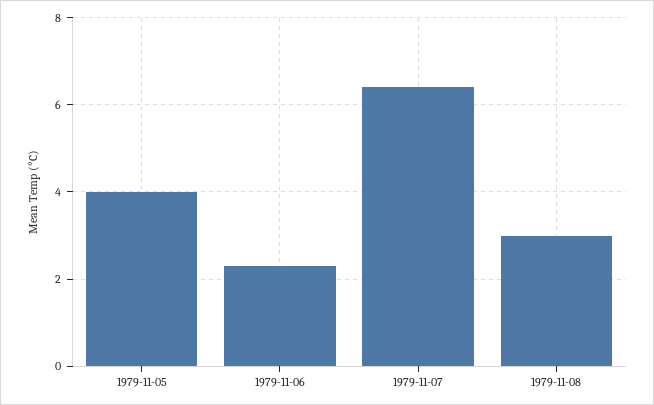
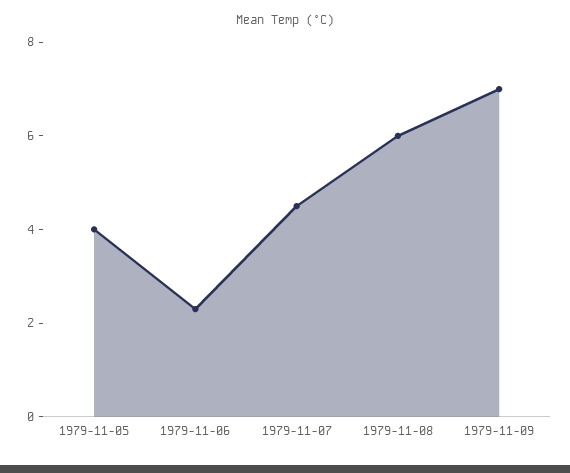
1979-11-07: 6.5 -> 4.5
1979-11-08: 3 -> 6
1979-11-09: none -> 7

